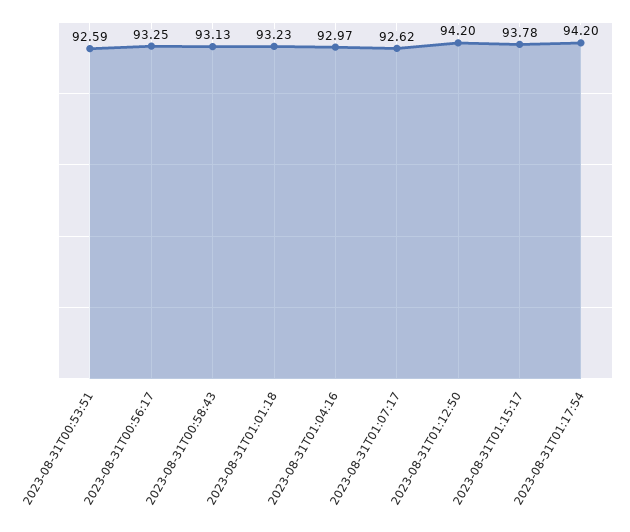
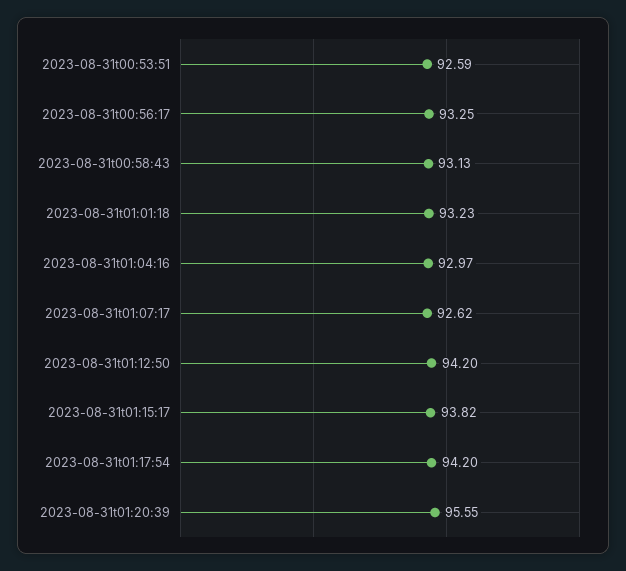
2023-08-31T01:15:17: 93.78 -> 93.82
2023-08-31t01:20:39: none -> 95.55

